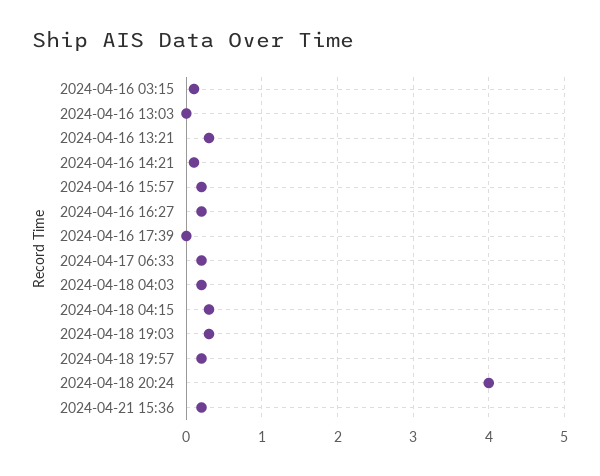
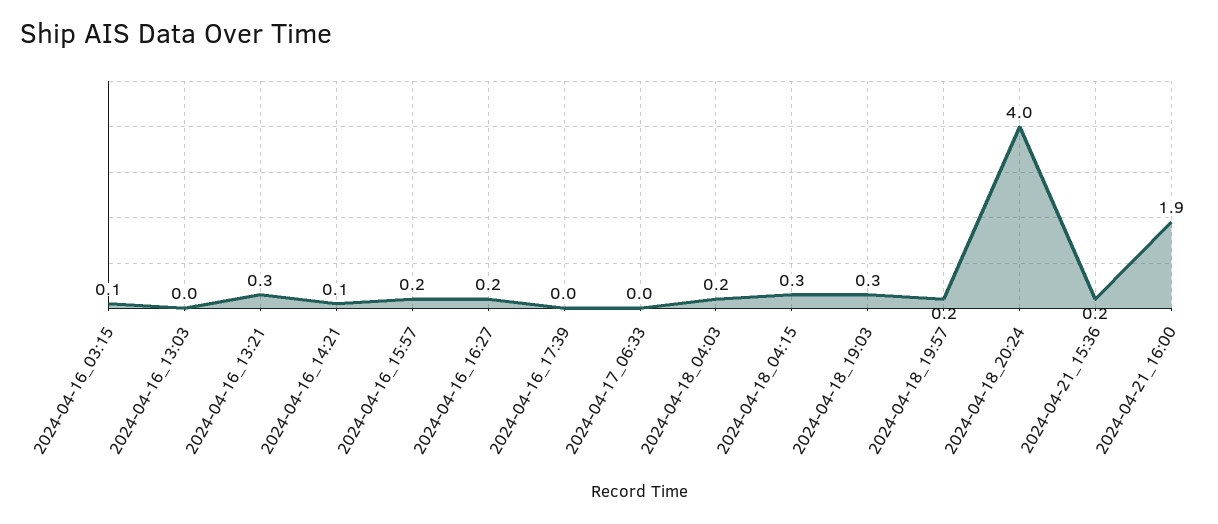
2024-04-17 06:33: 0.2 -> 0
2024-04-21_16:00: none -> 1.9

